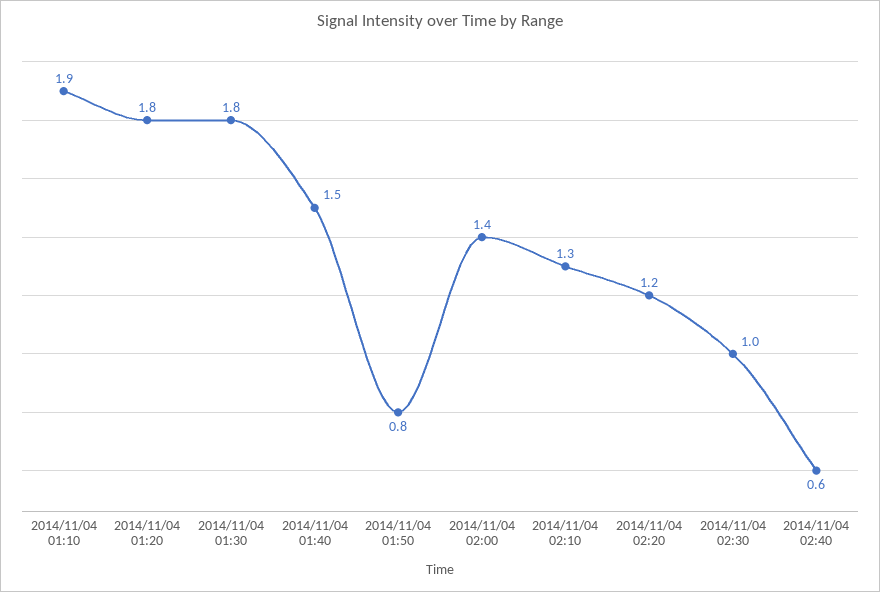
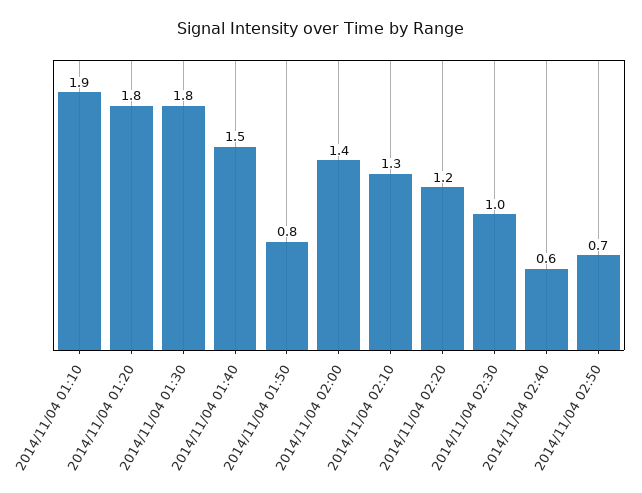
2014/11/04 02:50: none -> 0.7

